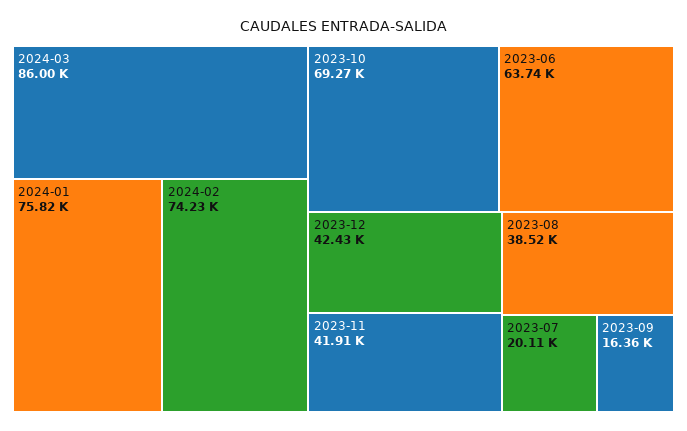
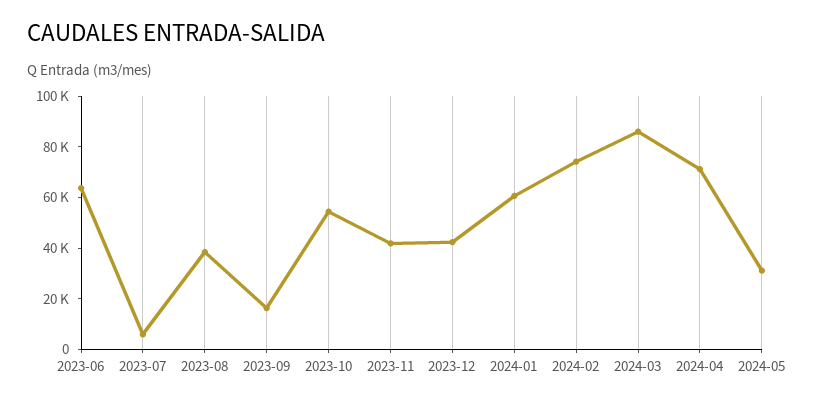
2024-01: 75820 -> 60000
2023-10: 69270 -> 55000
2023-07: 20110 -> 5000
2024-04: none -> 70000
2024-05: none -> 30000

